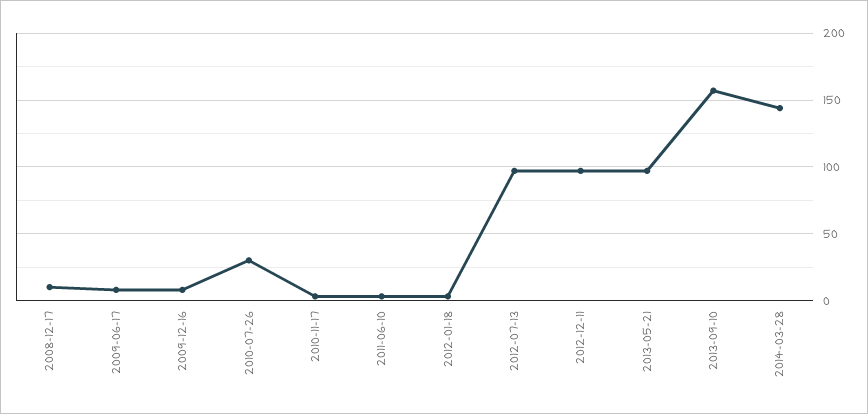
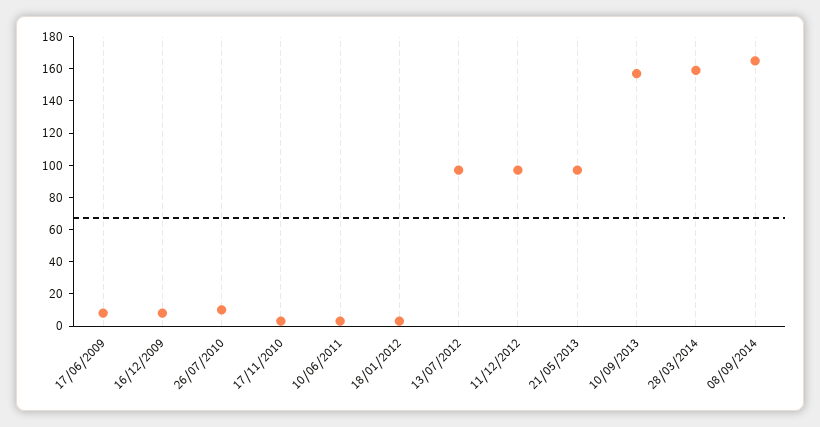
2008-12-17: 10 -> none
2010-07-26: 30 -> 10
2014-03-28: 145 -> 160
08/09/2014: none -> 165

